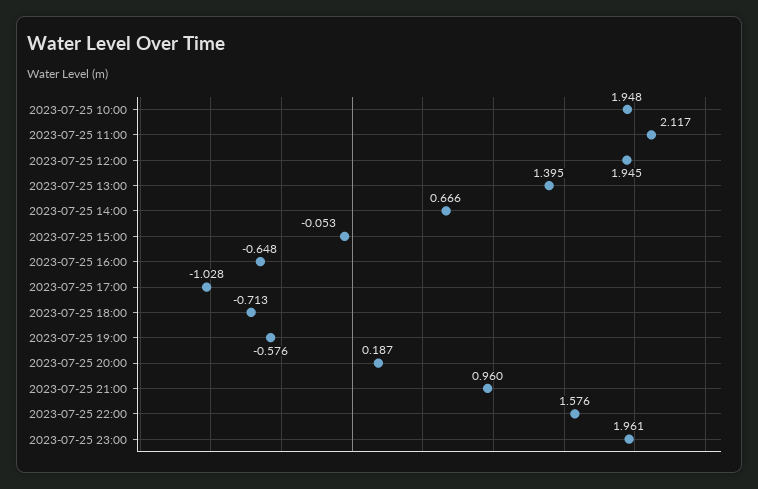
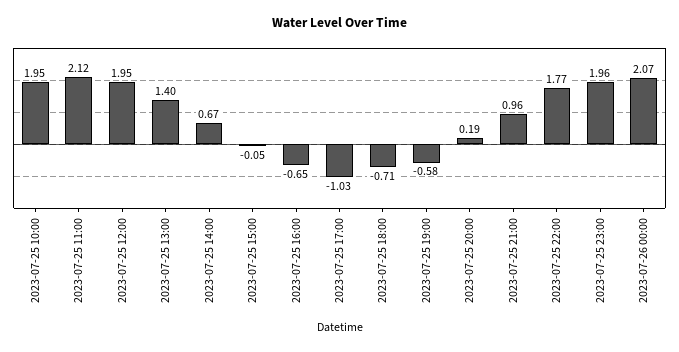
2023-07-25 22:00: 1.576 -> 1.77
2023-07-26 00:00: none -> 2.07

